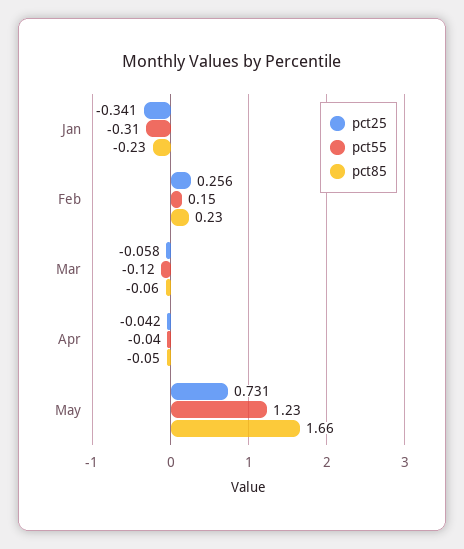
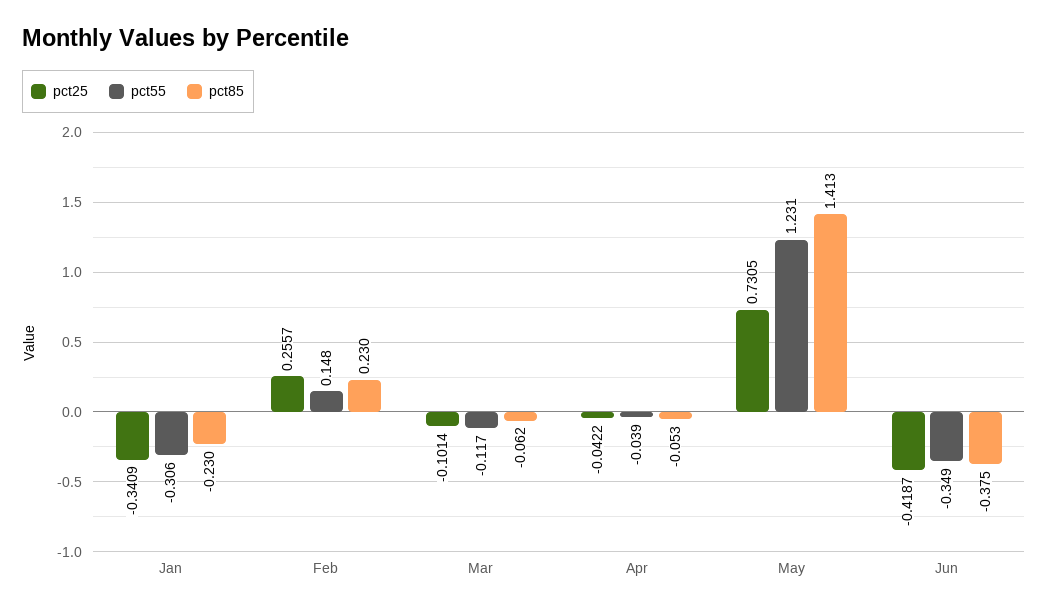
pct25, Mar: -0.058 -> -0.1014
pct85, May: 1.66 -> 1.413
pct25, Jun: none -> -0.4187
pct55, Jun: none -> -0.349
pct85, Jun: none -> -0.375

